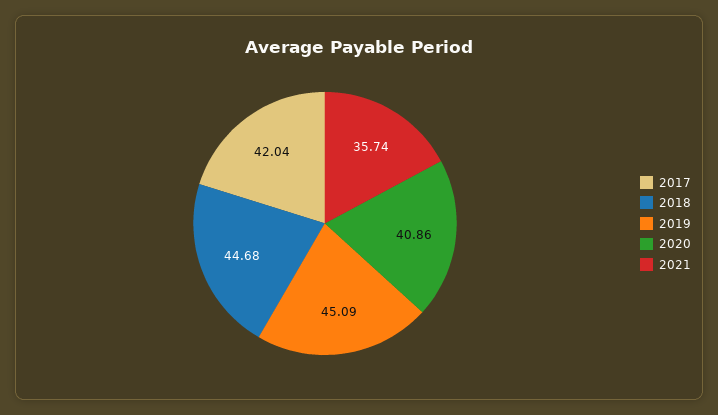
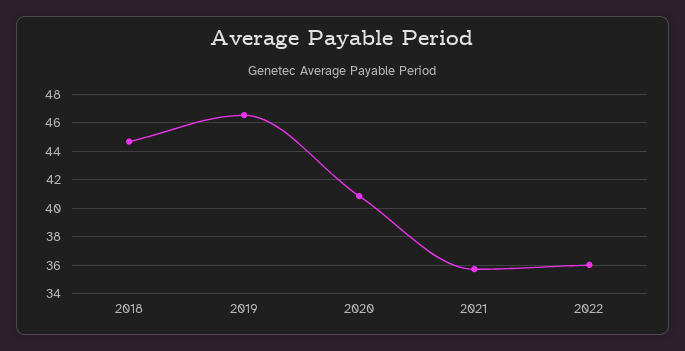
2017: 42.04 -> none
2019: 45.09 -> 46.5
2022: none -> 36

